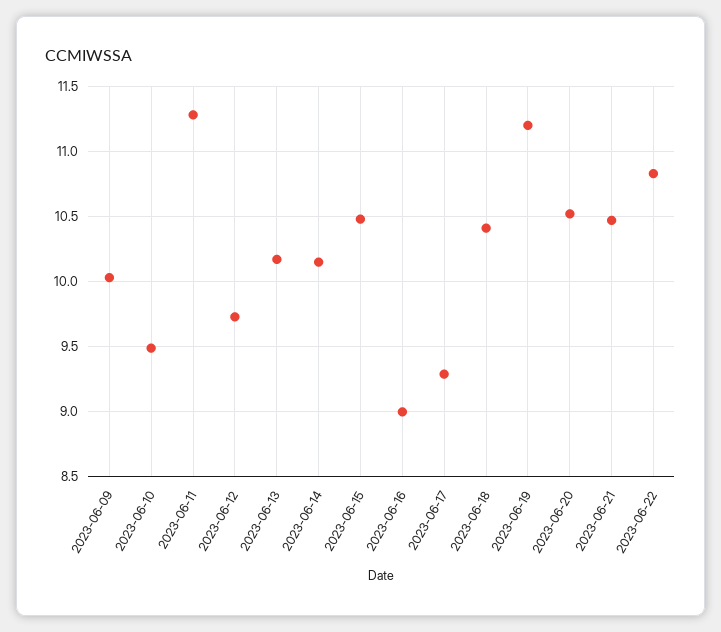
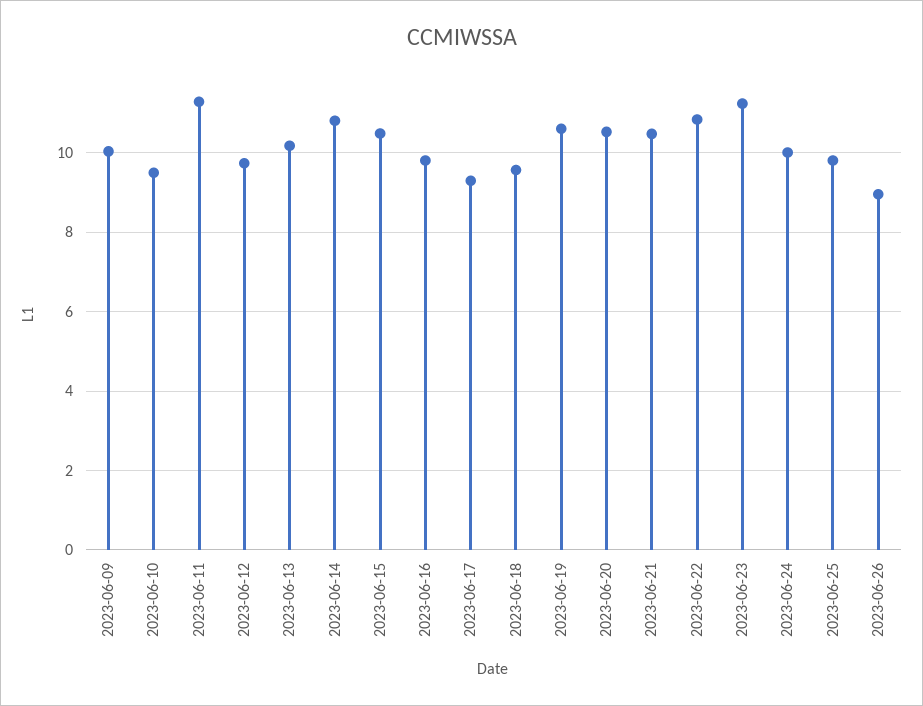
2023-06-14: 10.15 -> 10.8
2023-06-16: 9 -> 9.8
2023-06-18: 10.4 -> 9.6
2023-06-19: 11.2 -> 10.6
2023-06-23: none -> 11.2
2023-06-24: none -> 10
2023-06-25: none -> 9.8
2023-06-26: none -> 9

